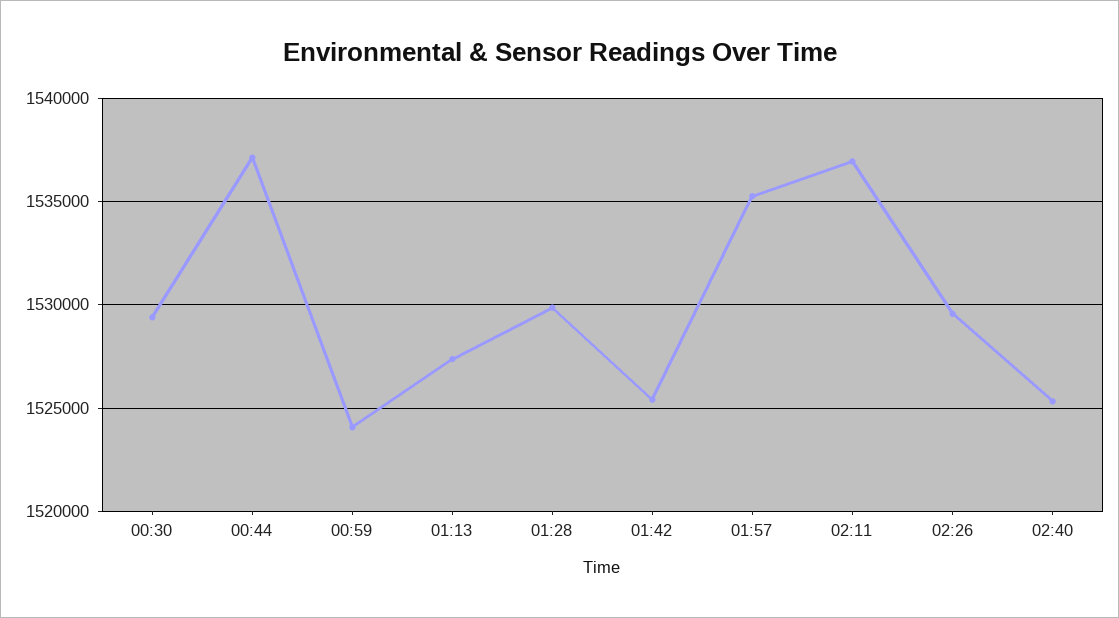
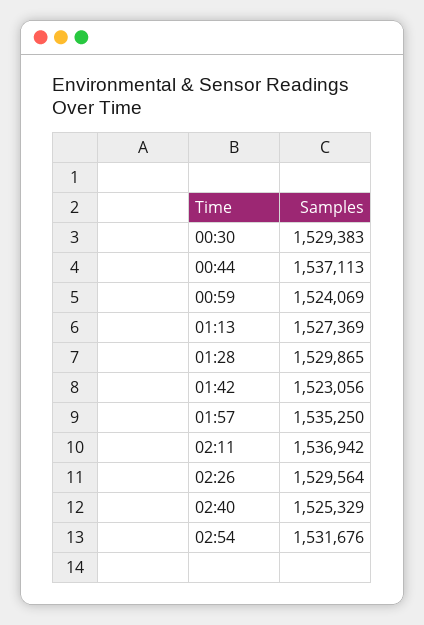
01:42: 1525500 -> 1523056
02:54: none -> 1531676

